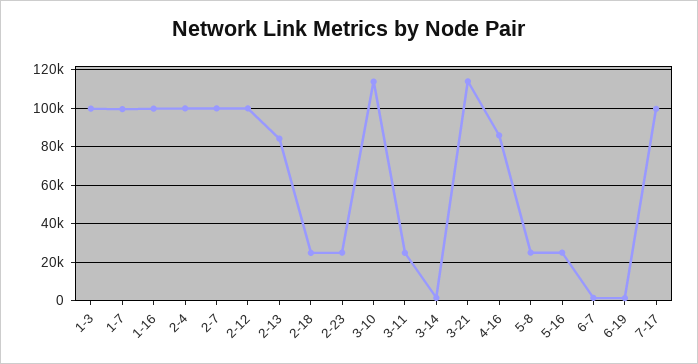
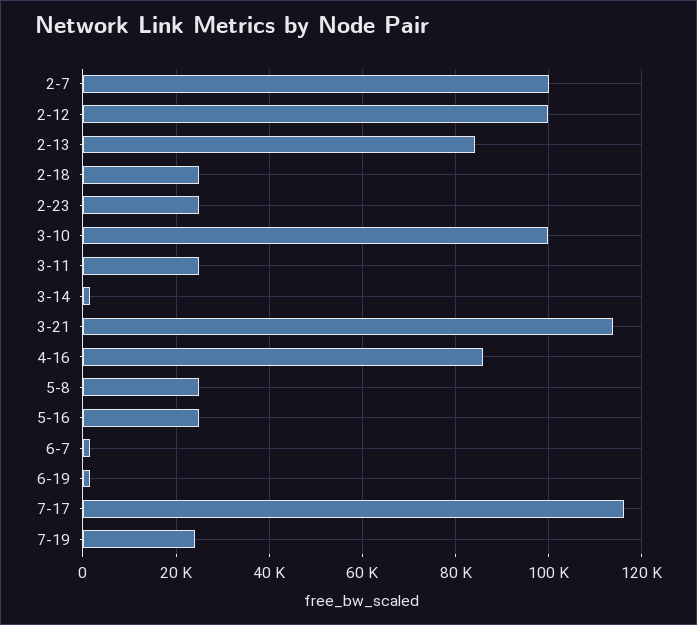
1-3: 100000 -> none
1-7: 100000 -> none
1-16: 100000 -> none
2-4: 100000 -> none
3-10: 115000 -> 100000
7-17: 100000 -> 116000
7-19: none -> 24000

